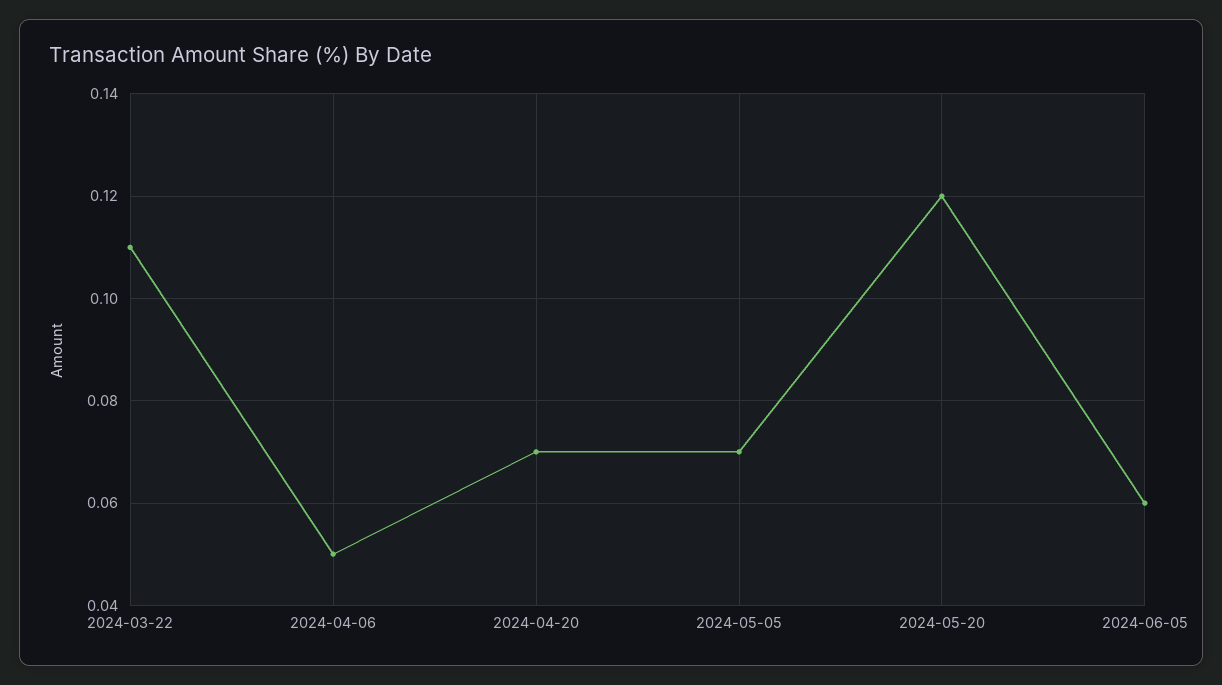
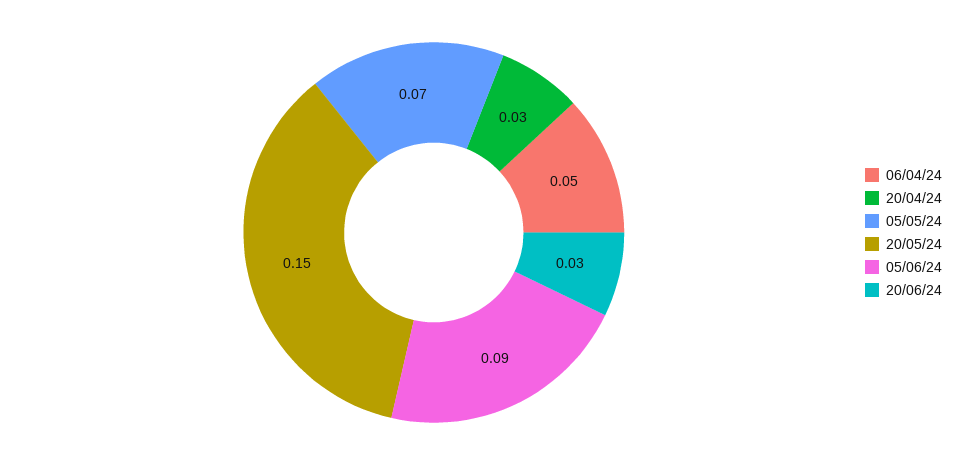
2024-03-22: 0.11 -> none
2024-04-20: 0.07 -> 0.03
2024-05-20: 0.12 -> 0.15
2024-06-05: 0.06 -> 0.09
20/06/24: none -> 0.03

